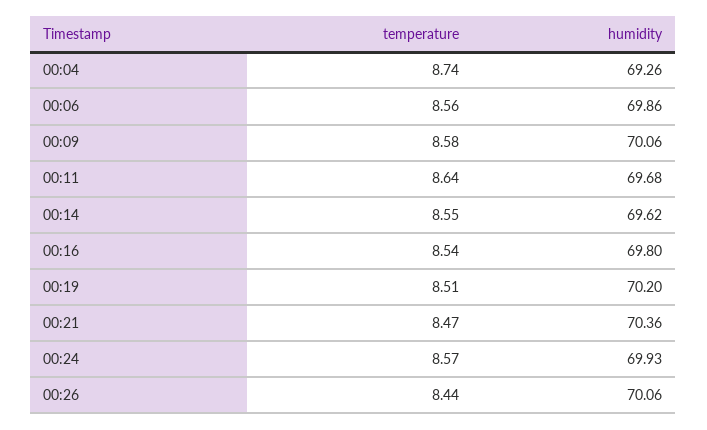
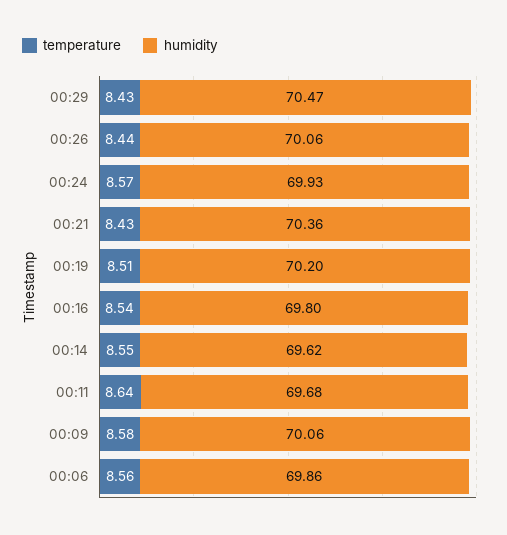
temperature, 00:04: 8.74 -> none
humidity, 00:04: 69.26 -> none
temperature, 00:21: 8.47 -> 8.43
temperature, 00:29: none -> 8.43
humidity, 00:29: none -> 70.47

